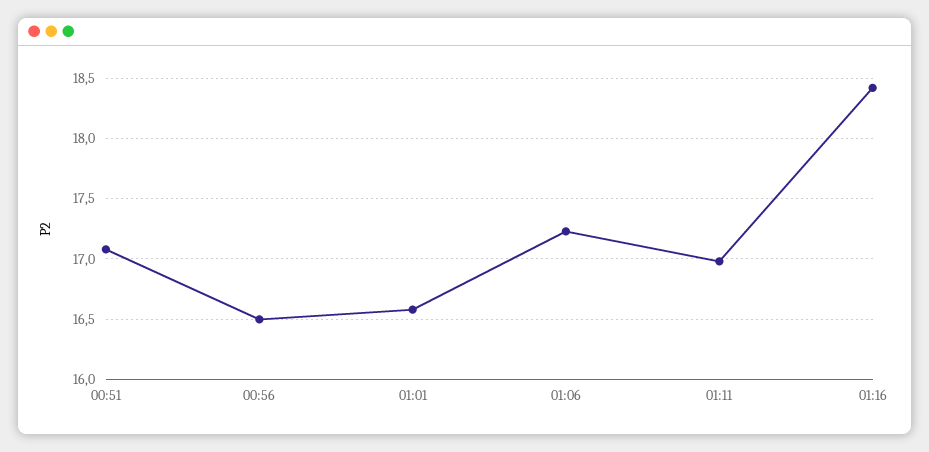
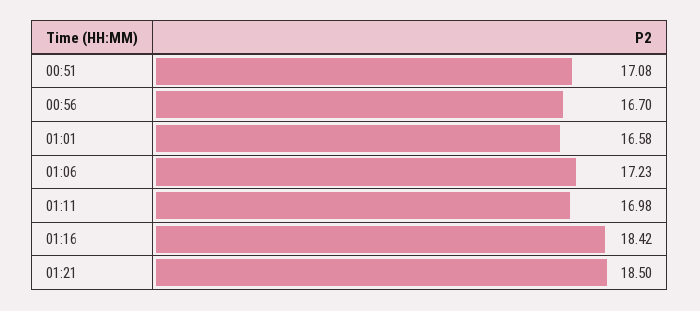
00:56: 16.5 -> 16.7
01:21: none -> 18.5

